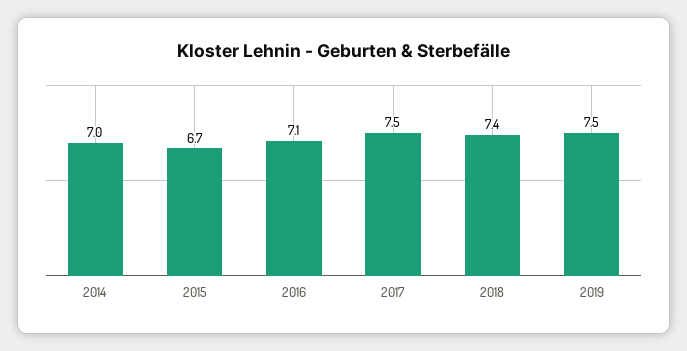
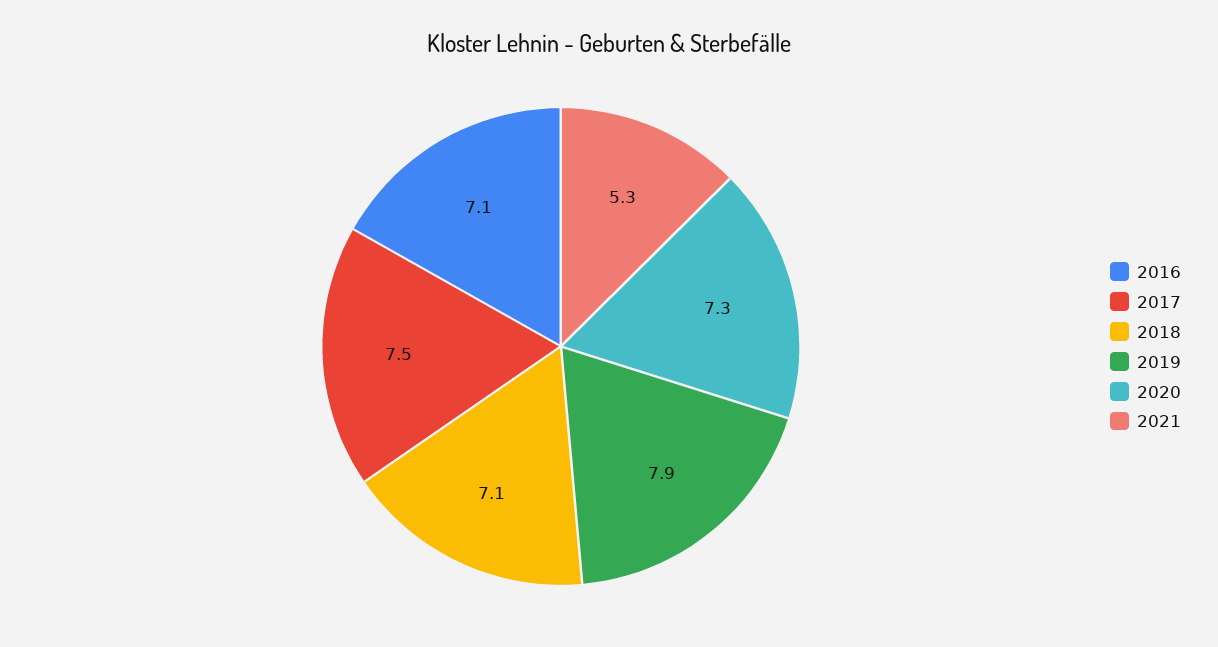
2014: 7 -> none
2015: 6.7 -> none
2018: 7.4 -> 7.1
2019: 7.5 -> 7.9
2020: none -> 7.3
2021: none -> 5.3

